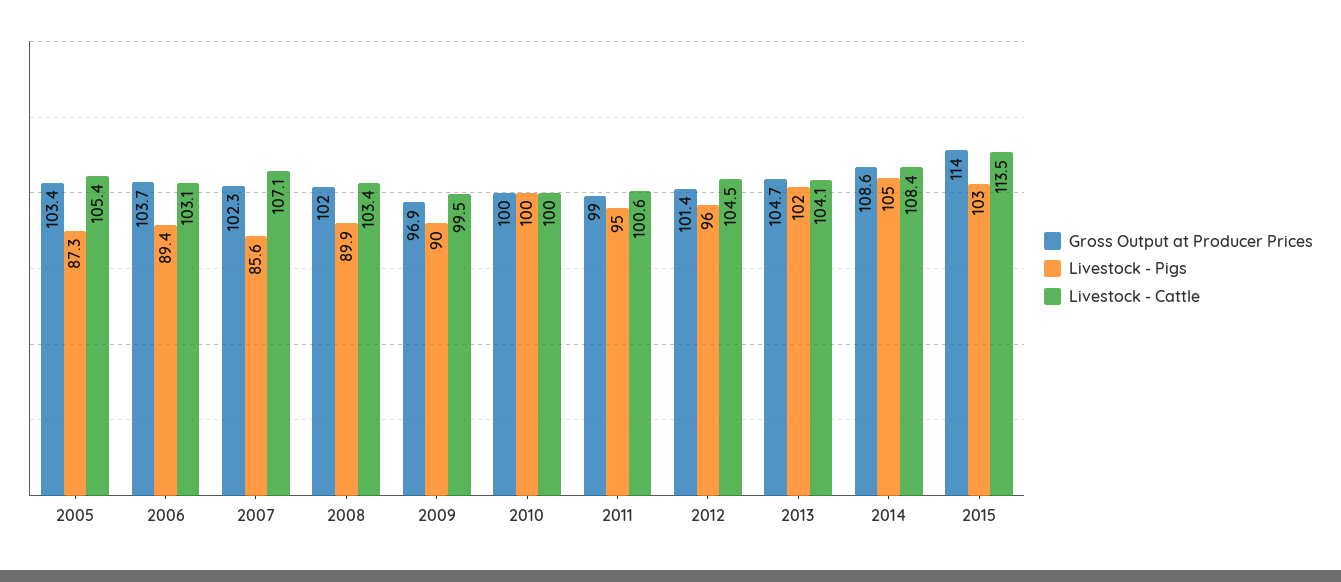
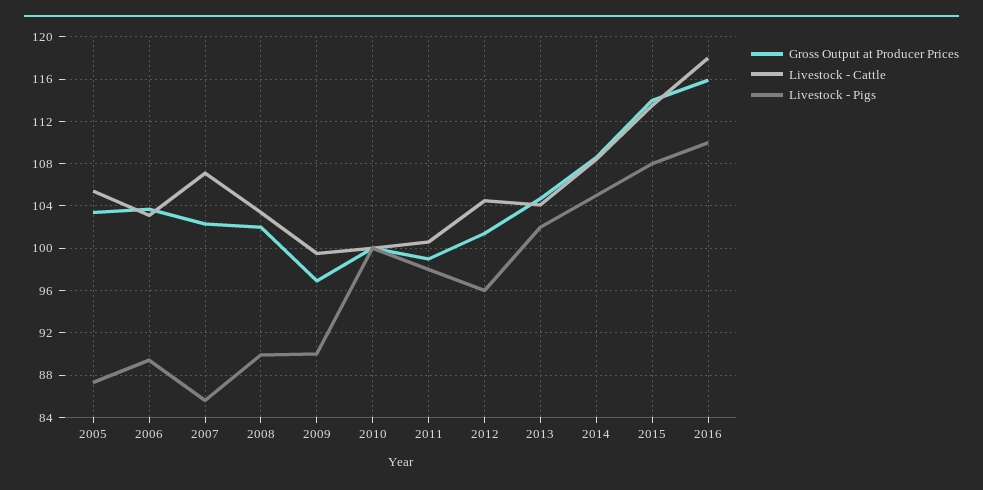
Livestock - Pigs, 2011: 95 -> 98
Livestock - Pigs, 2015: 103 -> 108
Gross Output at Producer Prices, 2016: none -> 116
Livestock - Cattle, 2016: none -> 118
Livestock - Pigs, 2016: none -> 110

